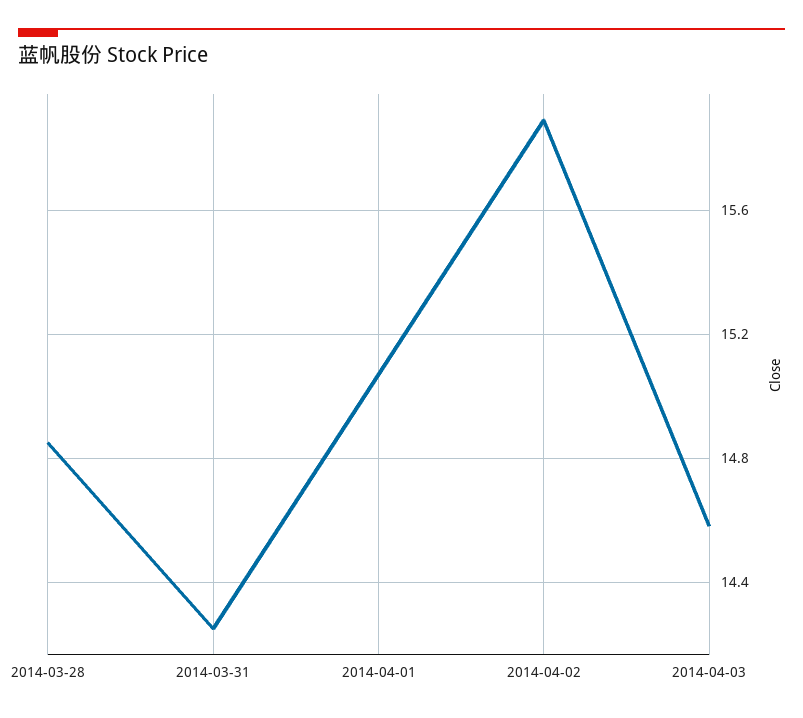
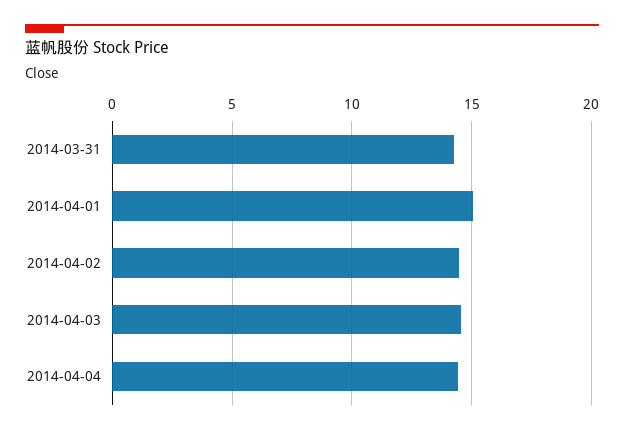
2014-03-28: 14.85 -> none
2014-04-02: 15.9 -> 14.5
2014-04-04: none -> 14.5

